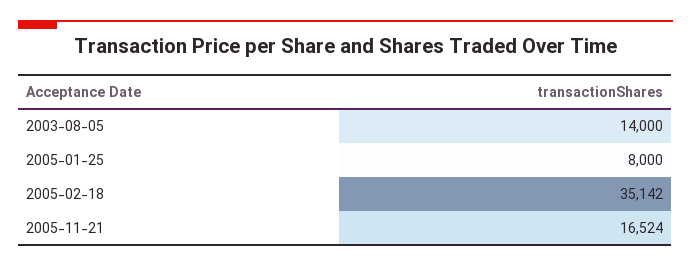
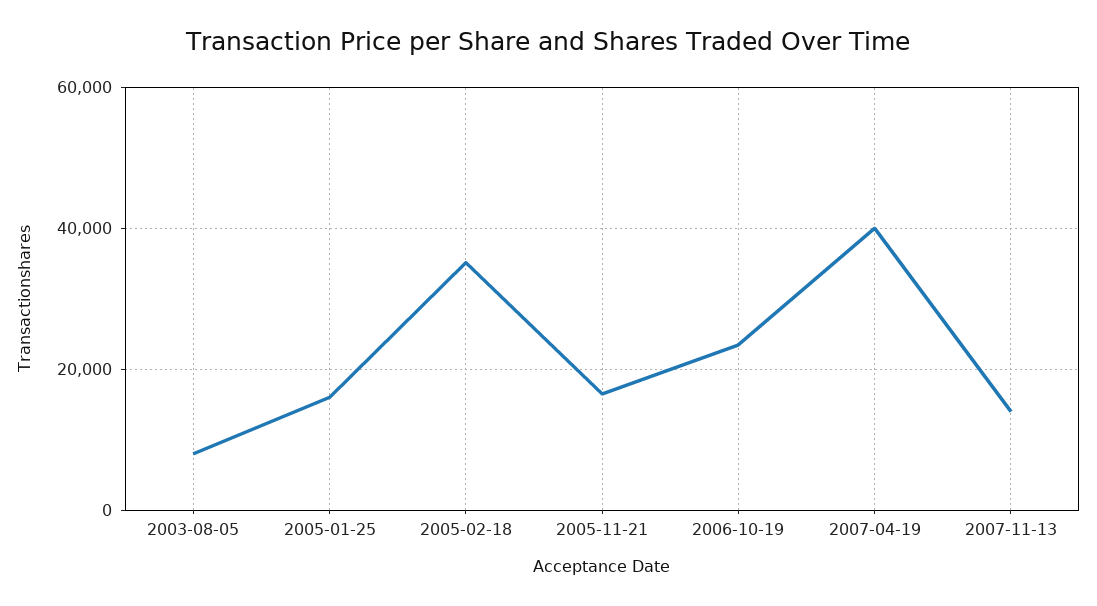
2003-08-05: 14000 -> 8000
2005-01-25: 8000 -> 16000
2006-10-19: none -> 24000
2007-04-19: none -> 40000
2007-11-13: none -> 14000

